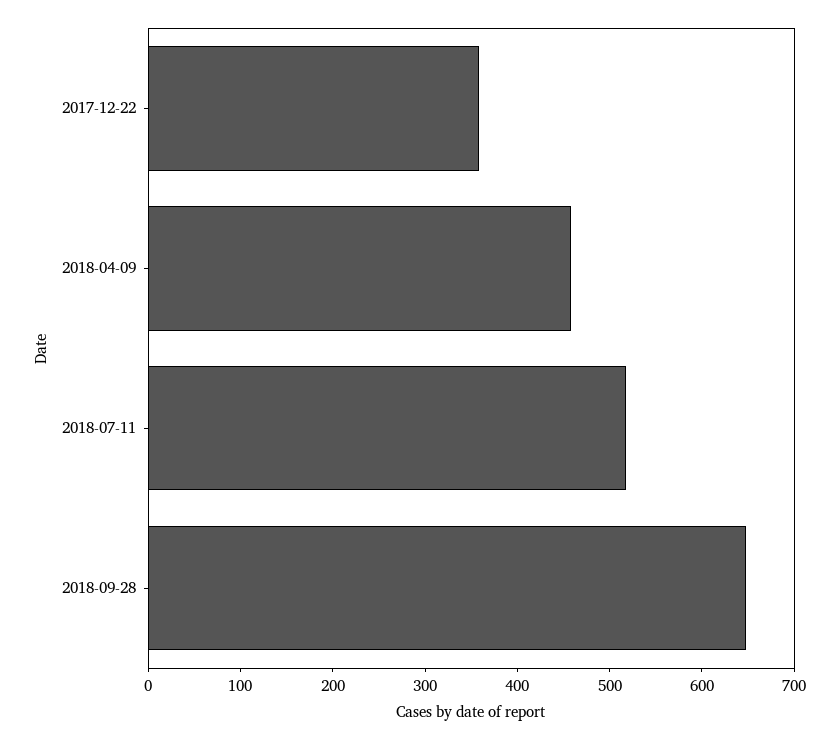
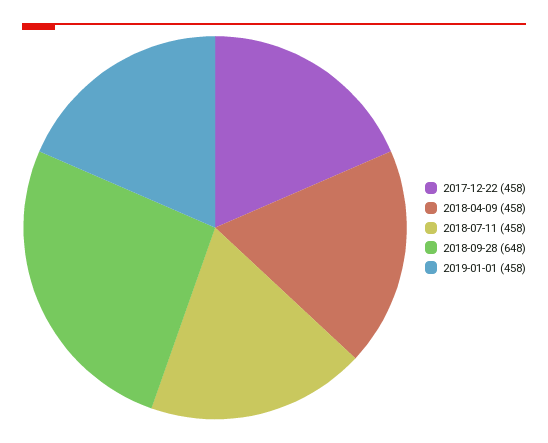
2017-12-22: 360 -> 458
2018-07-11: 520 -> 458
2019-01-01: none -> 458

